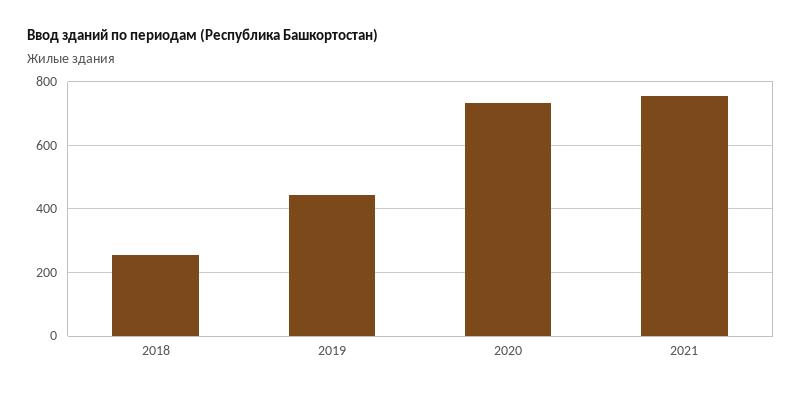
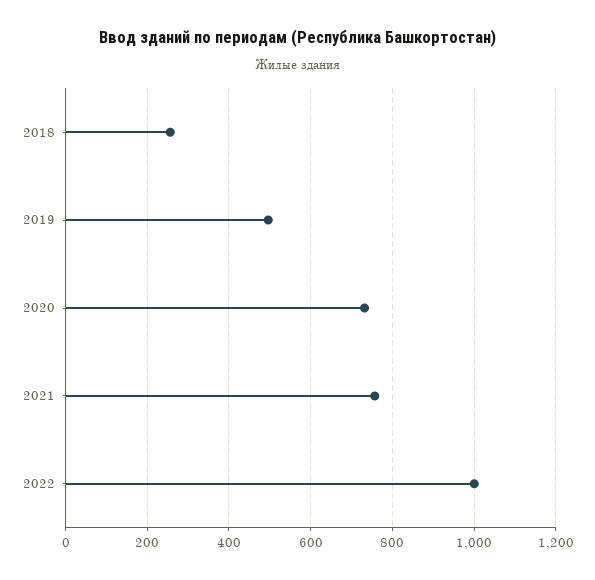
2019: 440 -> 500
2022: none -> 1000

